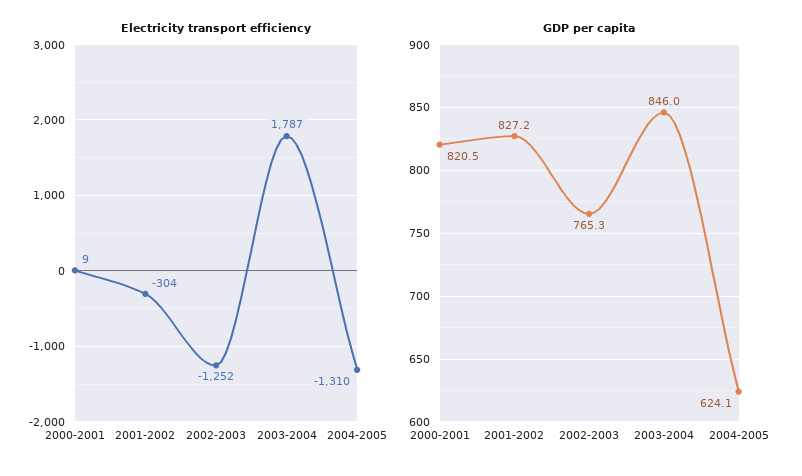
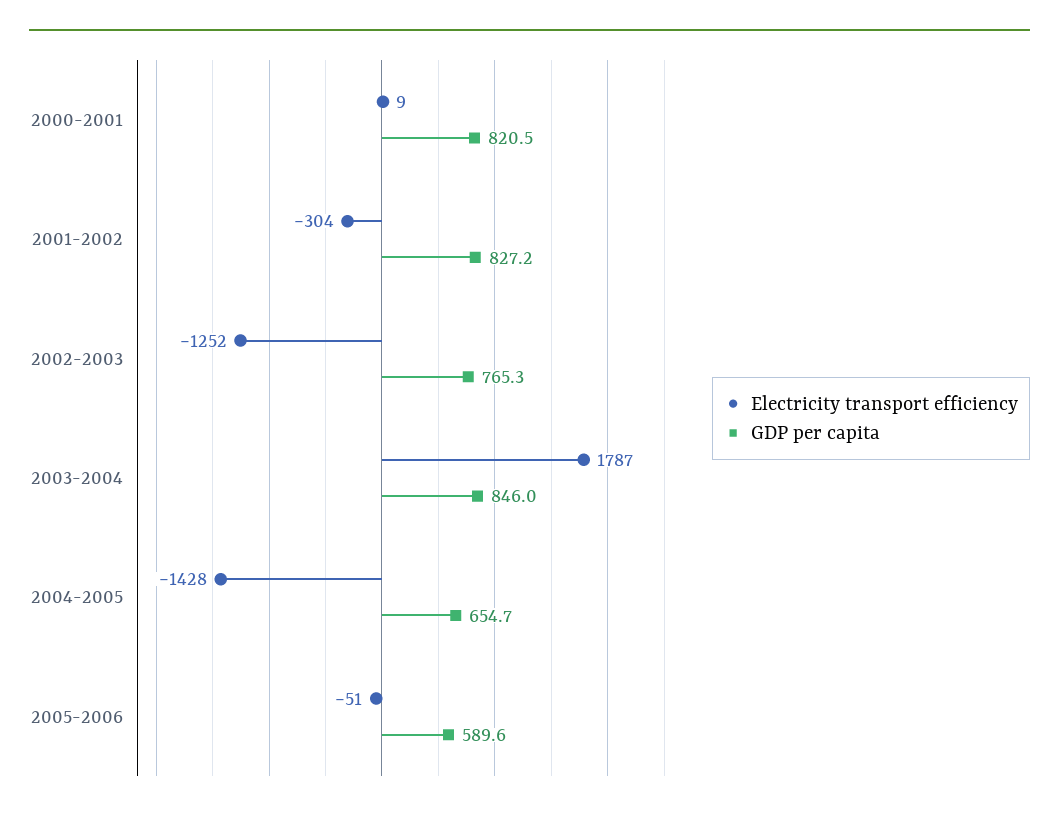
Electricity transport efficiency, 2004-2005: -1310 -> -1428
GDP per capita, 2004-2005: 624.1 -> 654.7
Electricity transport efficiency, 2005-2006: none -> -51
GDP per capita, 2005-2006: none -> 589.6

